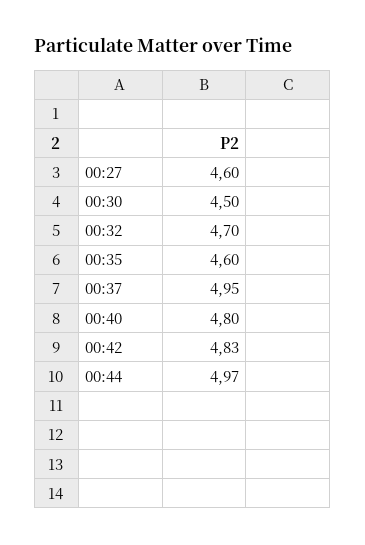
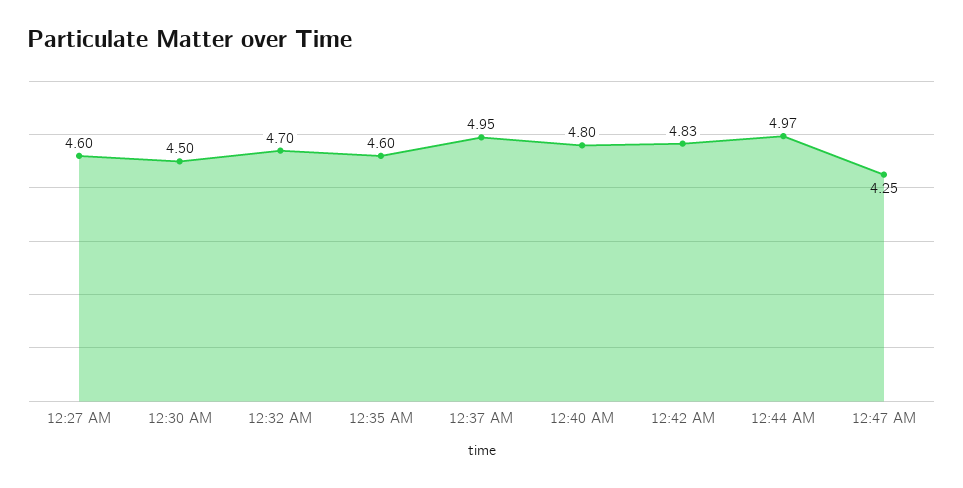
12:47 AM: none -> 4.25

